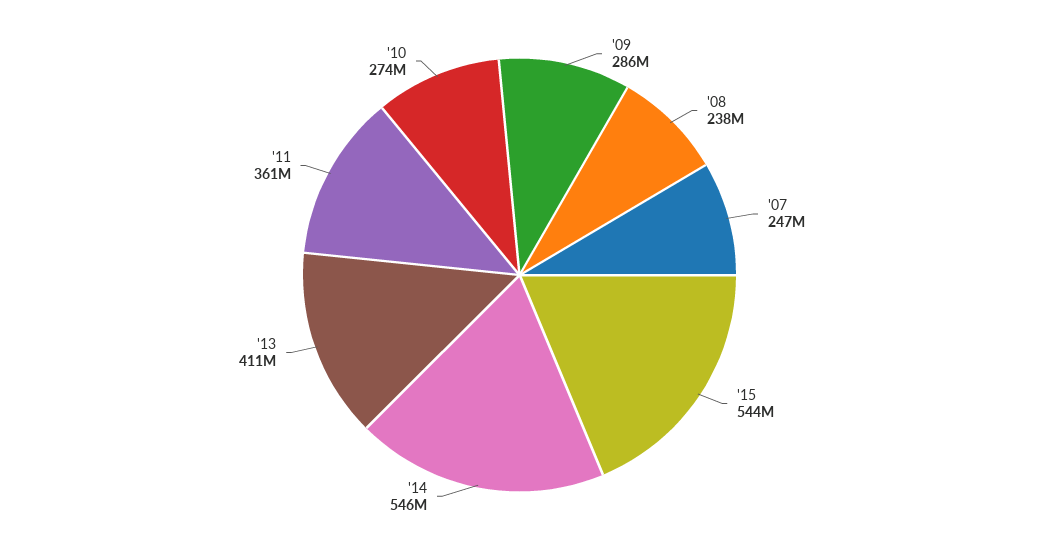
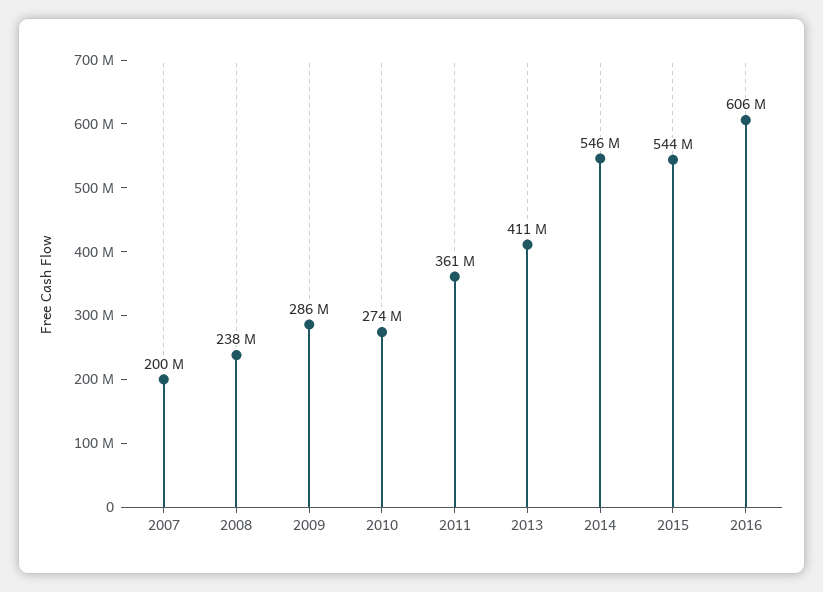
'07: 247000000 -> 200000000
2016: none -> 606000000

